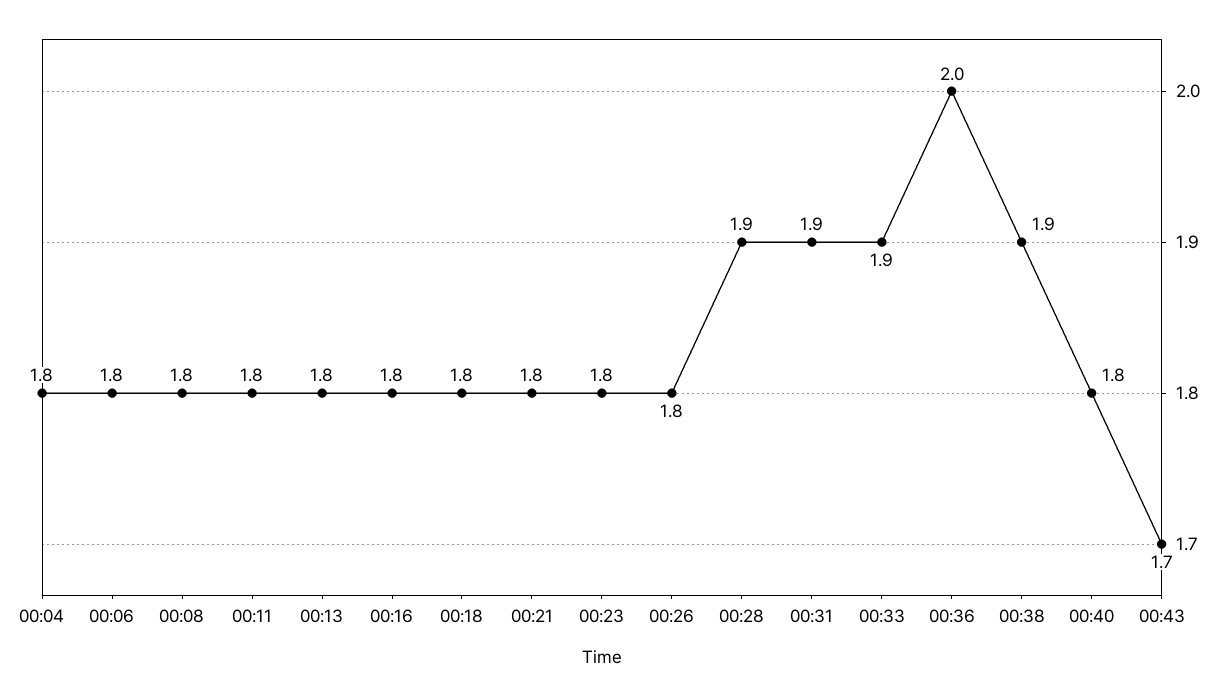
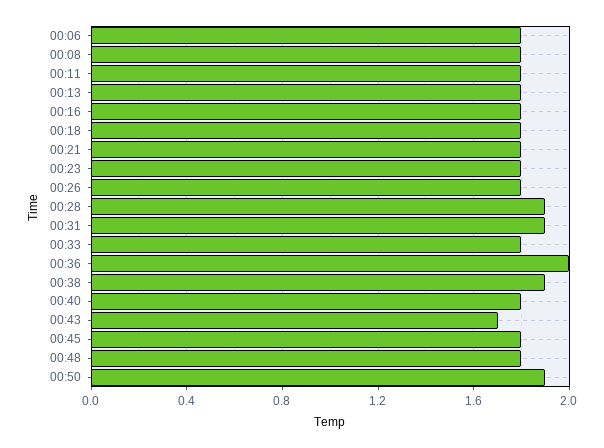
00:04: 1.8 -> none
00:33: 1.9 -> 1.8
00:45: none -> 1.8
00:48: none -> 1.8
00:50: none -> 1.9

